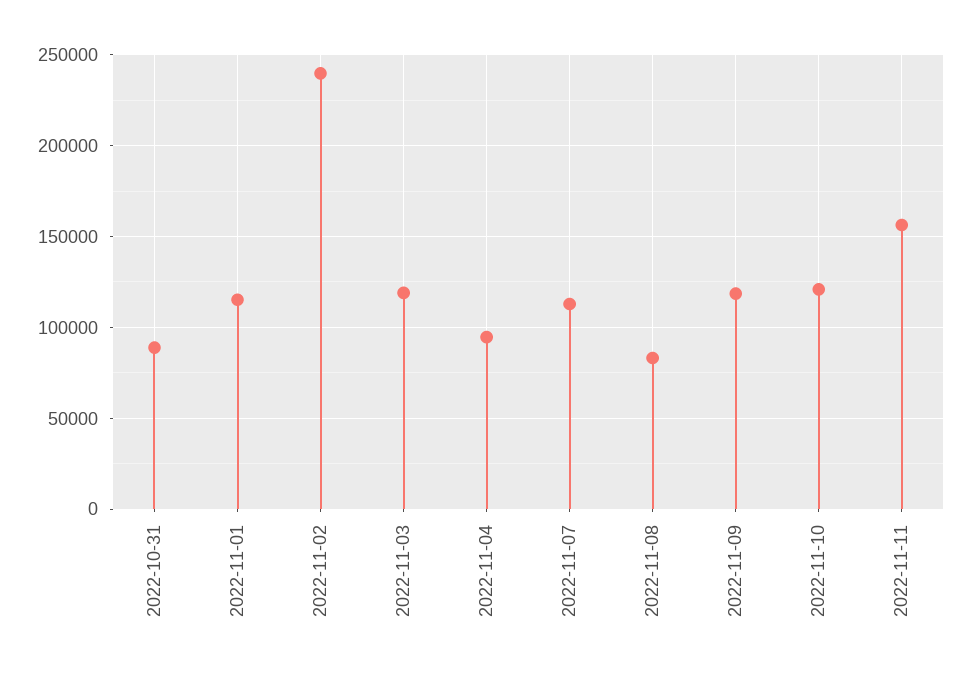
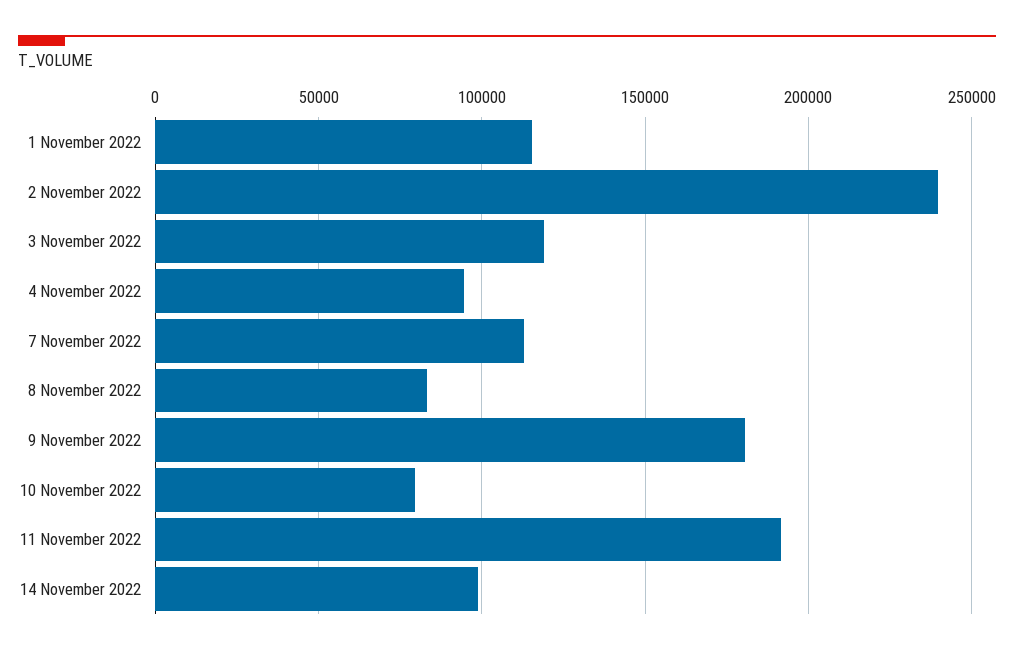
2022-10-31: 90000 -> none
2022-11-09: 120000 -> 180000
2022-11-10: 120000 -> 80000
2022-11-11: 155000 -> 190000
14 November 2022: none -> 100000

